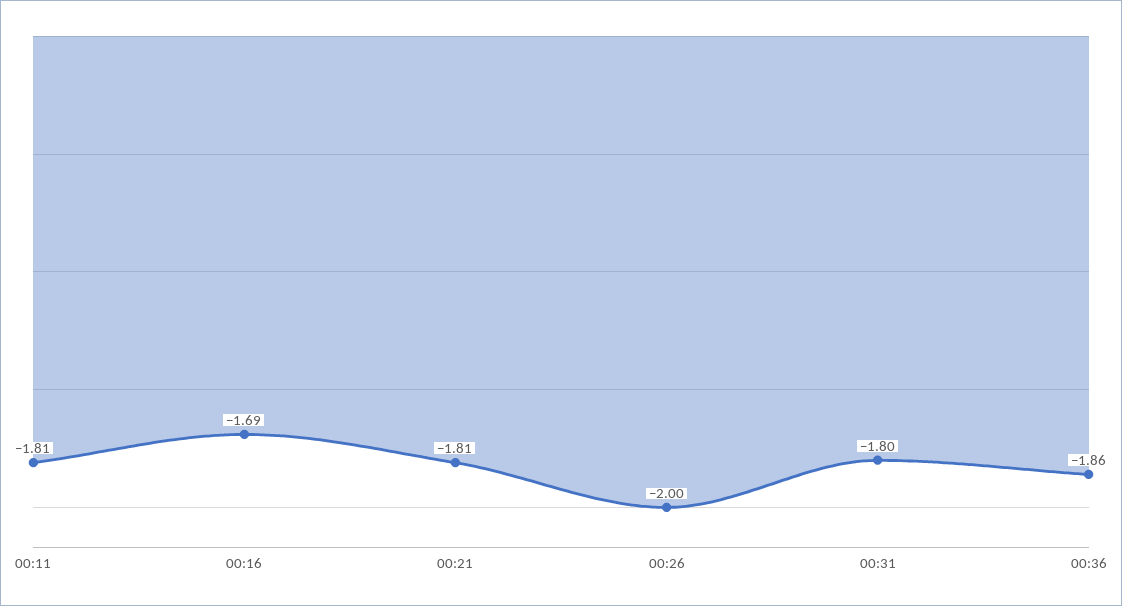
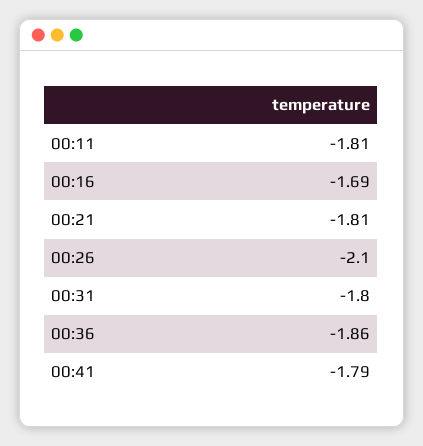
00:26: -2 -> -2.1
00:41: none -> -1.79

